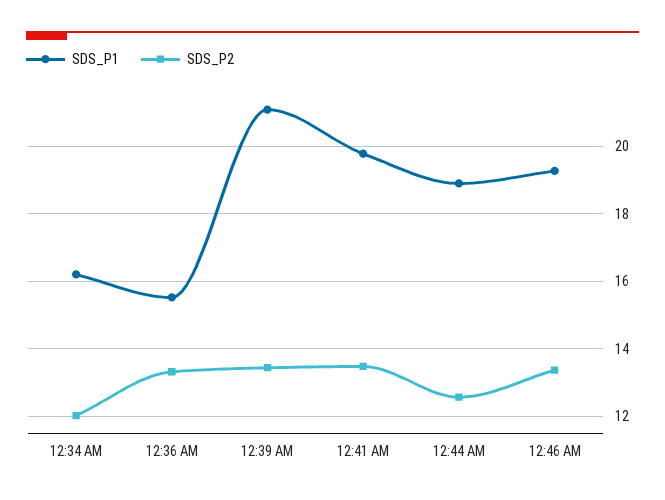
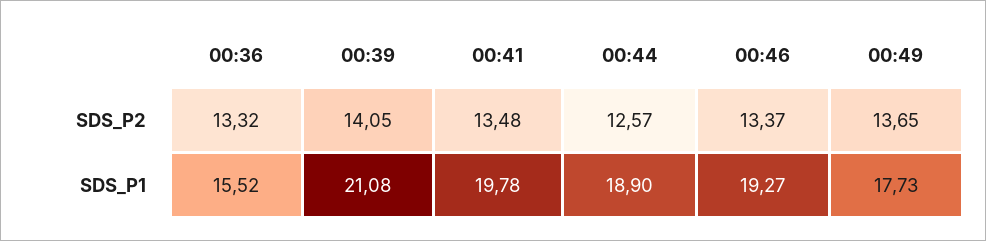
SDS_P1, 12:34 AM: 16.2 -> none
SDS_P2, 12:34 AM: 12 -> none
SDS_P2, 12:39 AM: 13.4 -> 14.05
SDS_P2, 00:49: none -> 13.65
SDS_P1, 00:49: none -> 17.73

